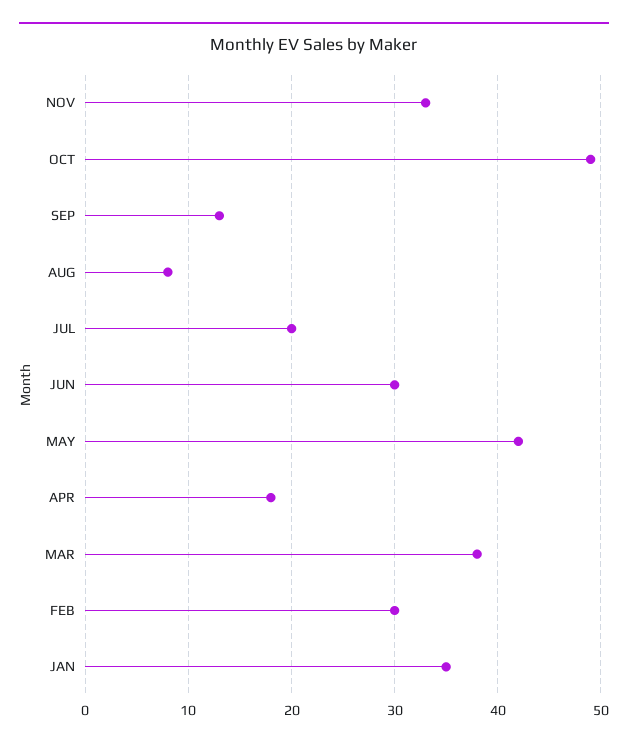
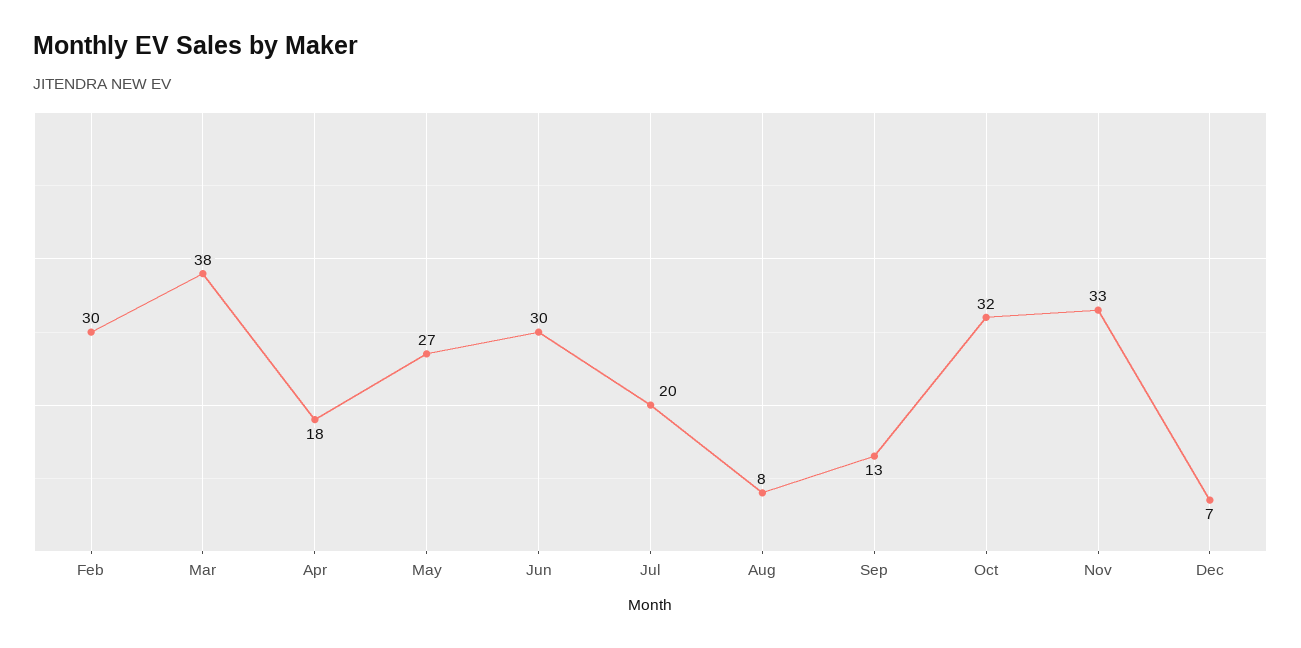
OCT: 49 -> 32
MAY: 42 -> 27
JAN: 35 -> none
Dec: none -> 7

